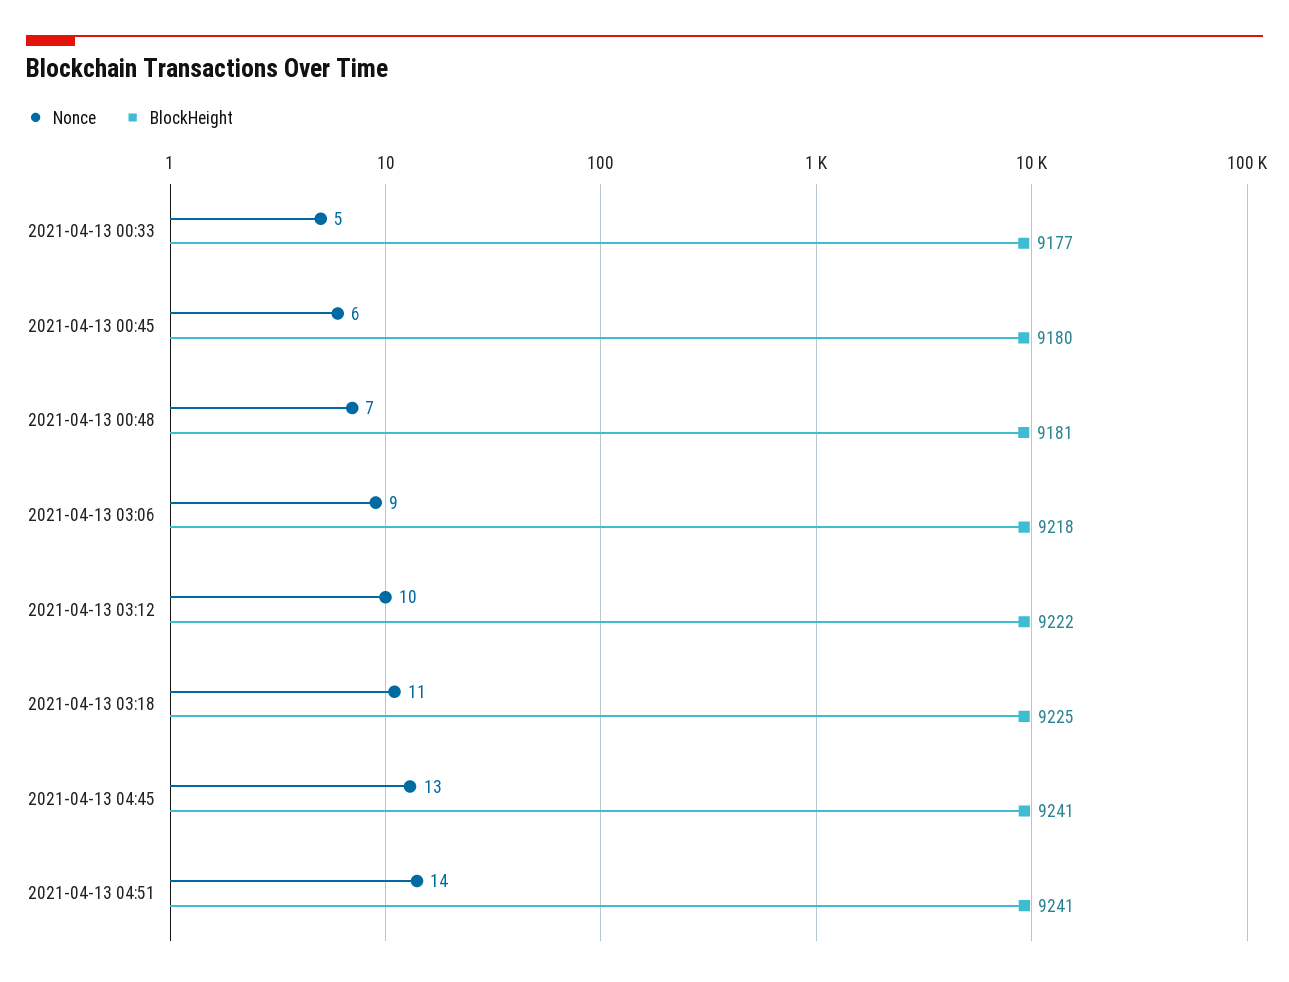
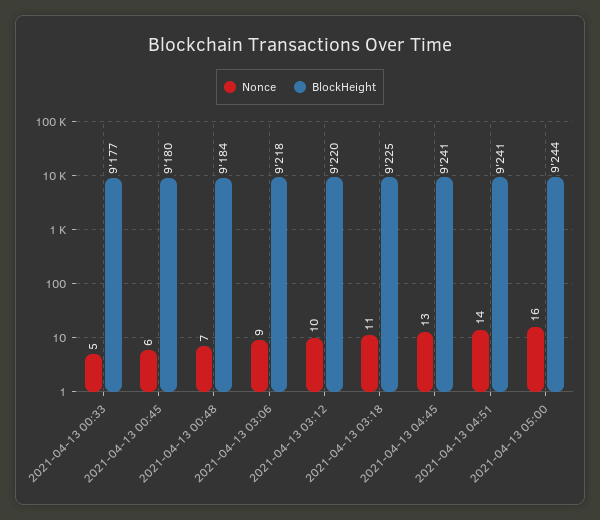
BlockHeight, 2021-04-13 00:48: 9181 -> 9184
BlockHeight, 2021-04-13 03:12: 9222 -> 9220
Nonce, 2021-04-13 05:00: none -> 16
BlockHeight, 2021-04-13 05:00: none -> 9244

